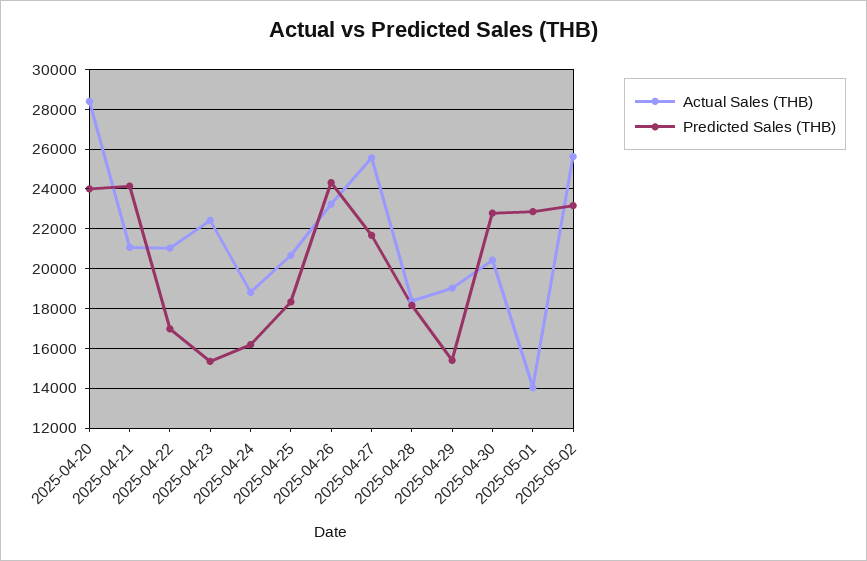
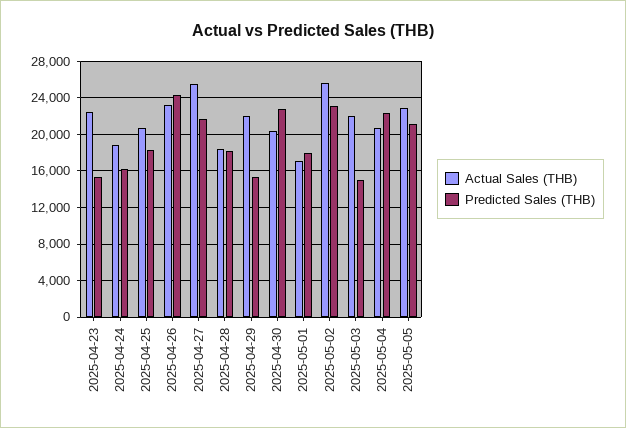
Actual Sales (THB), 2025-04-20: 28500 -> none
Predicted Sales (THB), 2025-04-20: 24000 -> none
Actual Sales (THB), 2025-04-21: 21000 -> none
Predicted Sales (THB), 2025-04-21: 24000 -> none
Actual Sales (THB), 2025-04-22: 21000 -> none
Predicted Sales (THB), 2025-04-22: 17000 -> none
Actual Sales (THB), 2025-04-29: 19000 -> 22000
Actual Sales (THB), 2025-05-01: 14000 -> 17000
Predicted Sales (THB), 2025-05-01: 23000 -> 18000
Actual Sales (THB), 2025-05-03: none -> 22000
Predicted Sales (THB), 2025-05-03: none -> 15000
Actual Sales (THB), 2025-05-04: none -> 21000
Predicted Sales (THB), 2025-05-04: none -> 22000
Actual Sales (THB), 2025-05-05: none -> 23000
Predicted Sales (THB), 2025-05-05: none -> 21000

